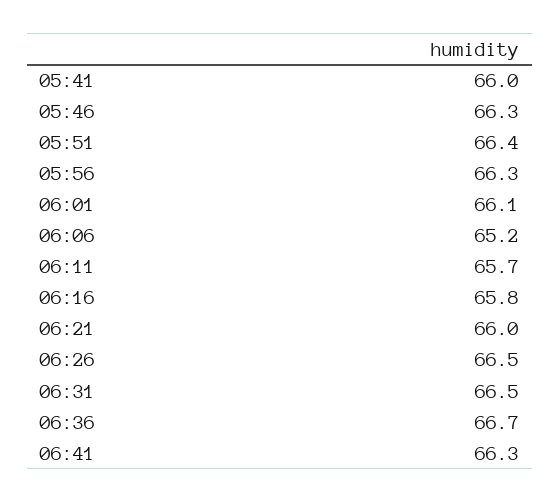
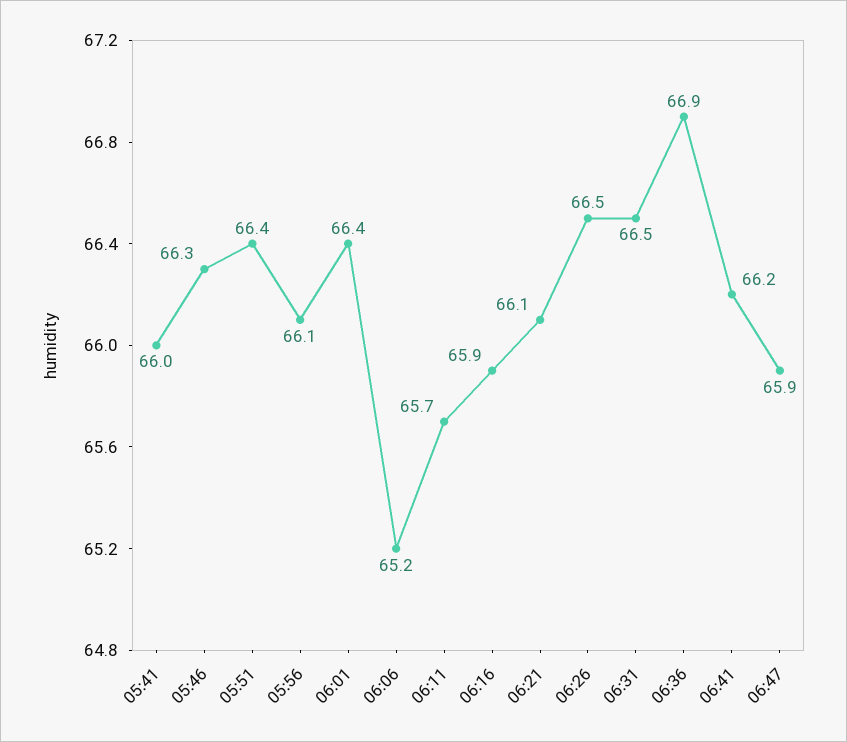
05:56: 66.3 -> 66.1
06:01: 66.1 -> 66.4
06:16: 65.8 -> 65.9
06:21: 66 -> 66.1
06:36: 66.7 -> 66.9
06:41: 66.3 -> 66.2
06:47: none -> 65.9

